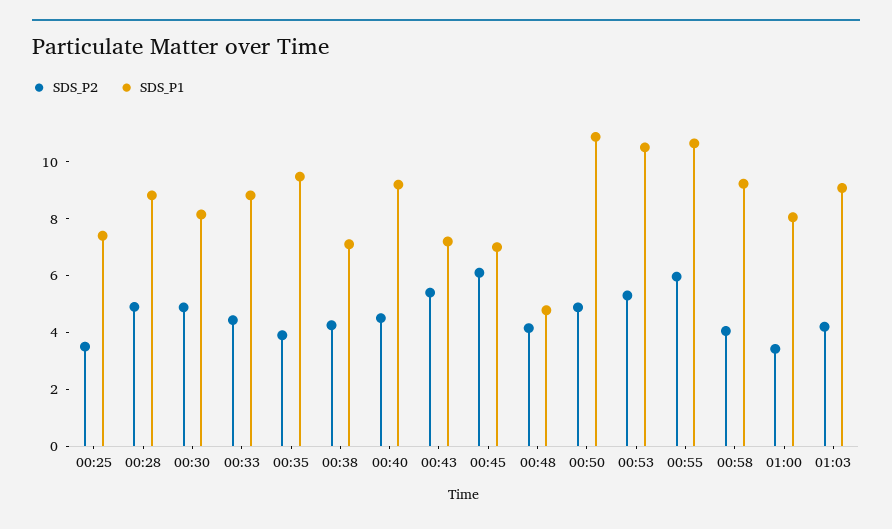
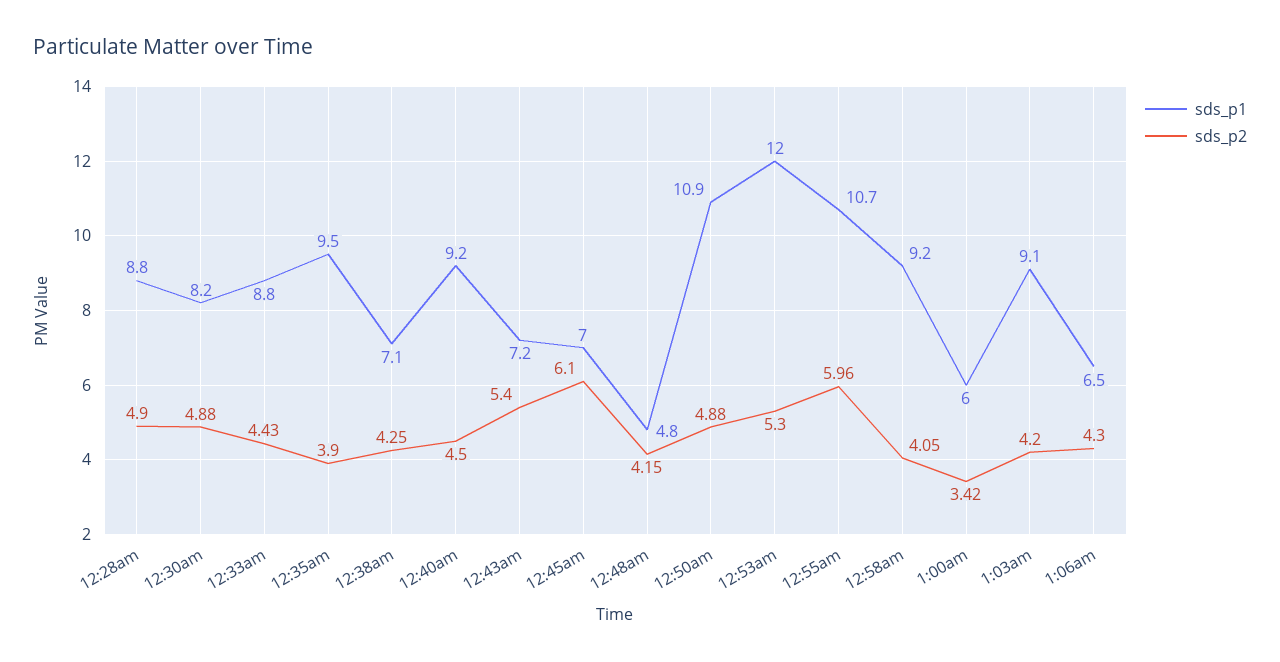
SDS_P2, 00:25: 3.5 -> none
SDS_P1, 00:25: 7.5 -> none
SDS_P1, 00:53: 10.5 -> 12
SDS_P1, 01:00: 8 -> 6
SDS_P1, 1:06am: none -> 6.5
SDS_P2, 1:06am: none -> 4.3

